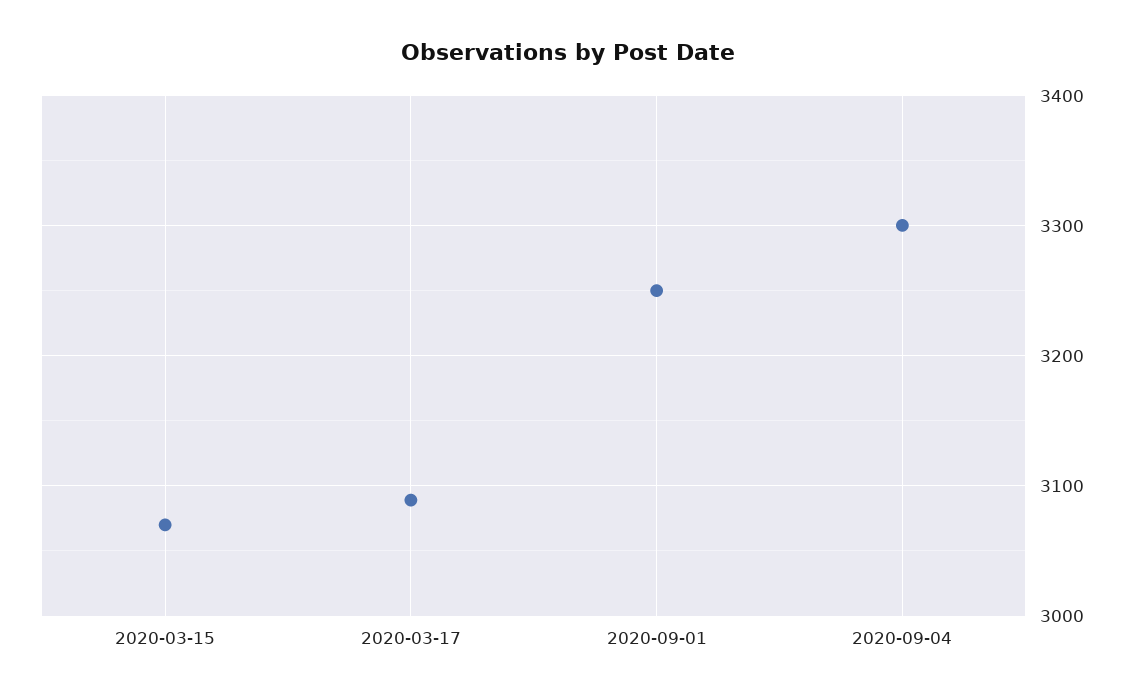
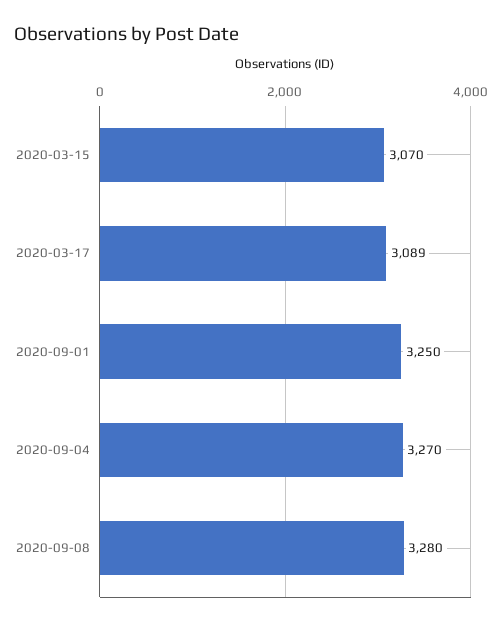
2020-09-04: 3300 -> 3270
2020-09-08: none -> 3280

